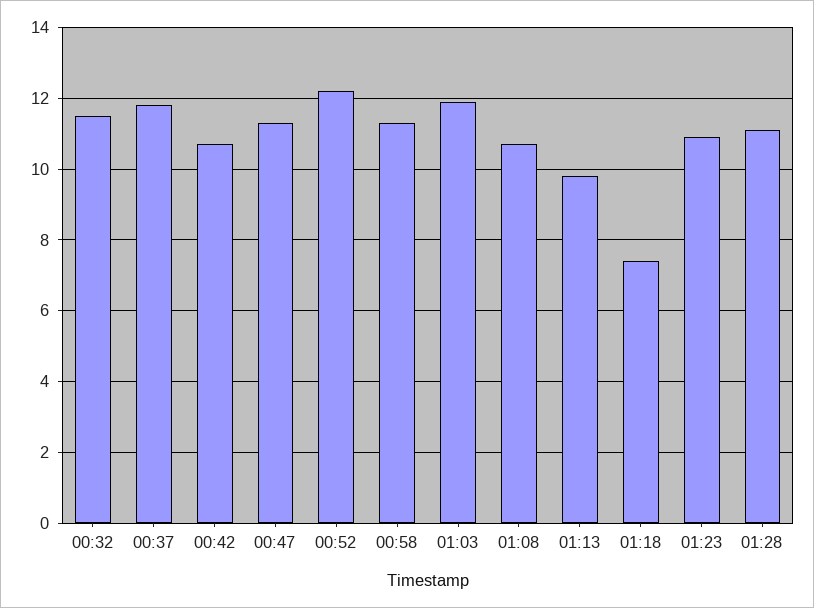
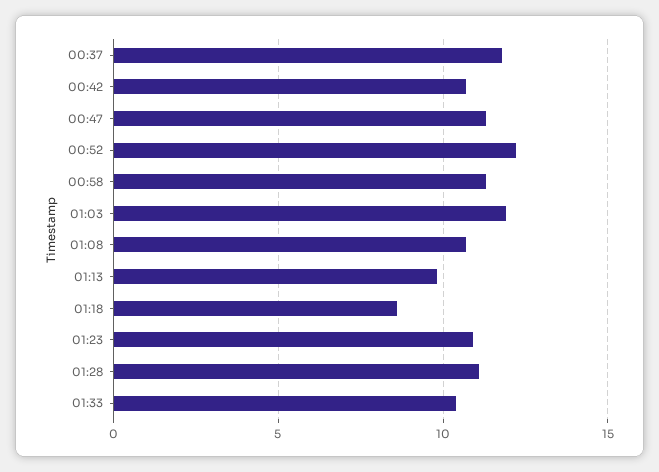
00:32: 11.5 -> none
01:18: 7.5 -> 8.5
01:33: none -> 10.5

